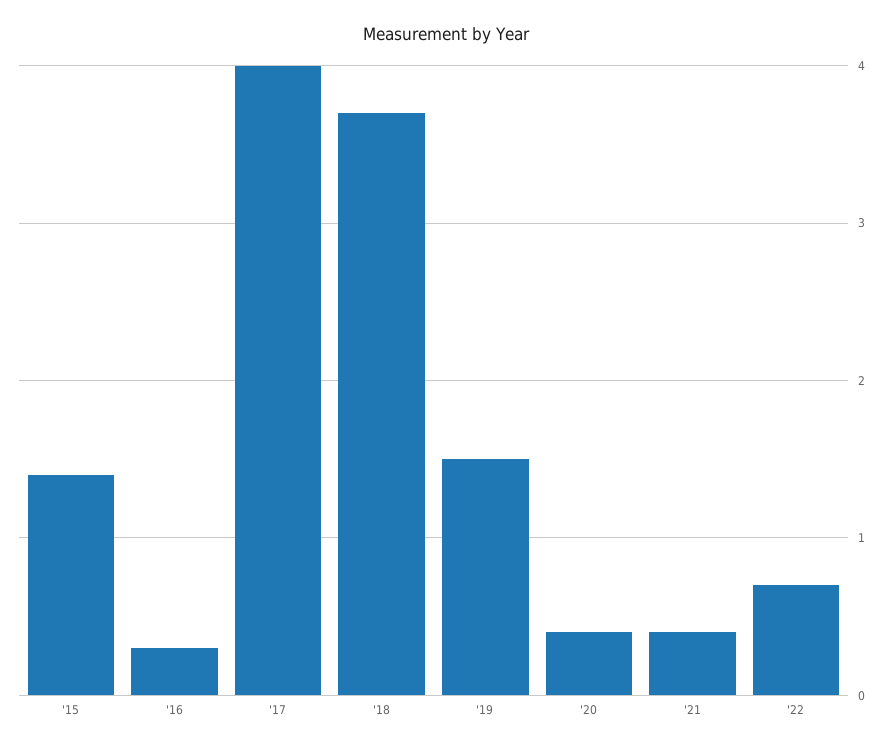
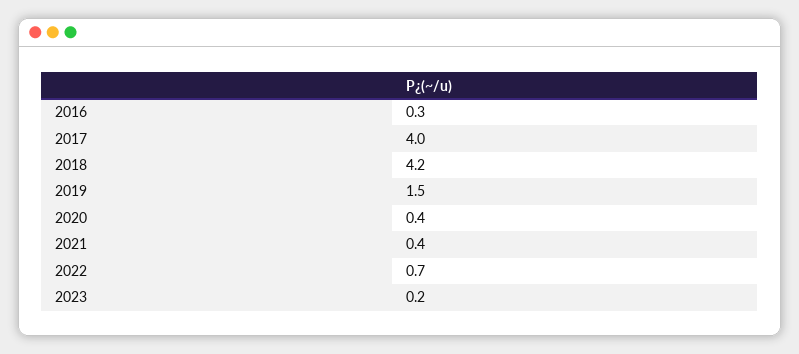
'15: 1.4 -> none
'18: 3.7 -> 4.2
2023: none -> 0.2

